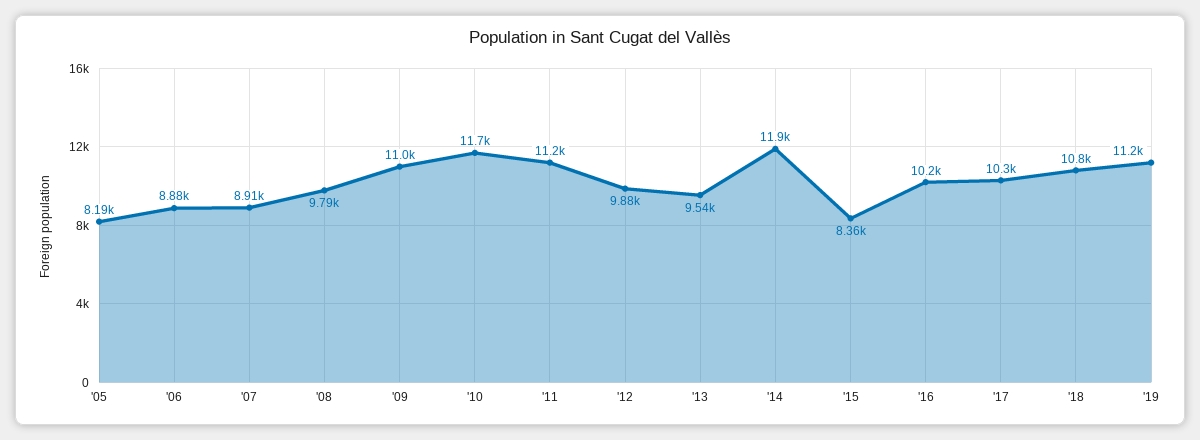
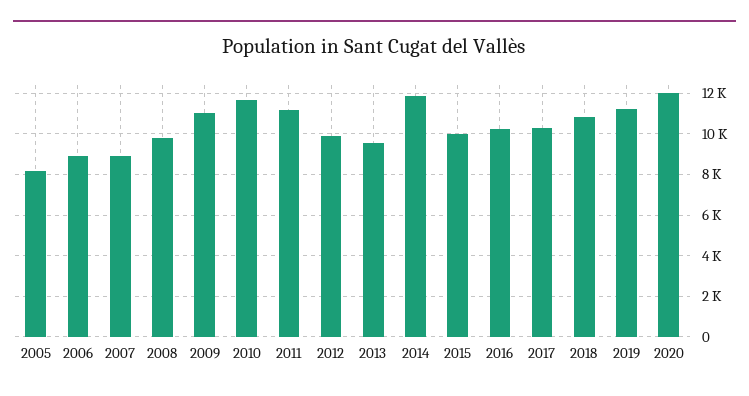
'15: 8360 -> 10000
2020: none -> 12000

